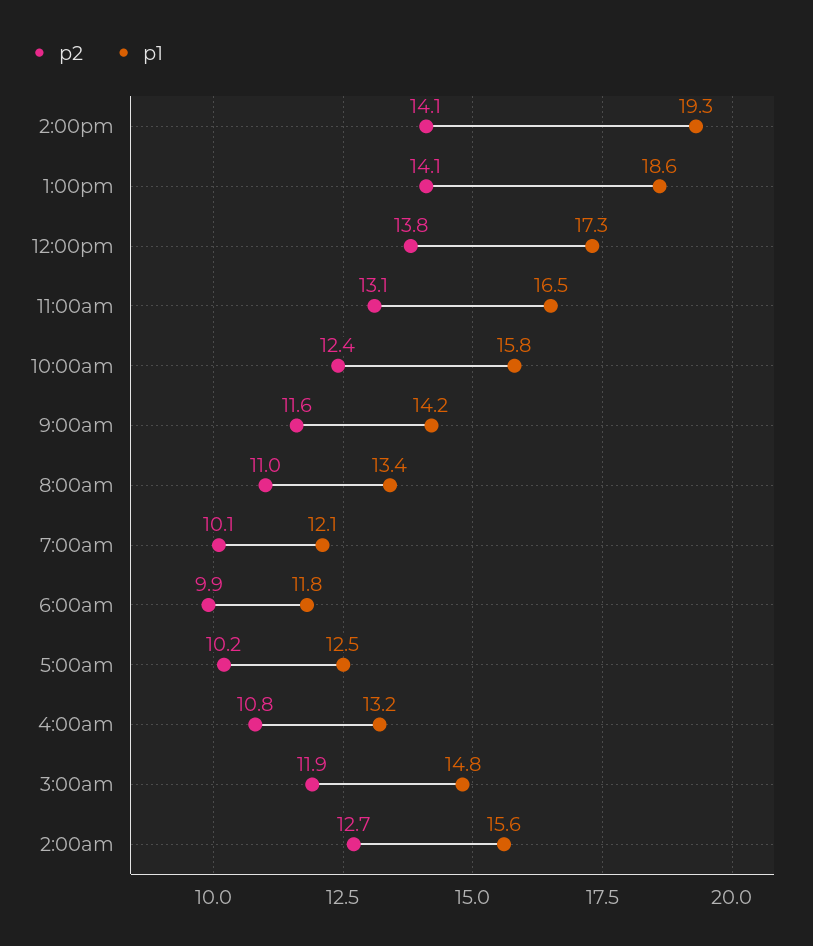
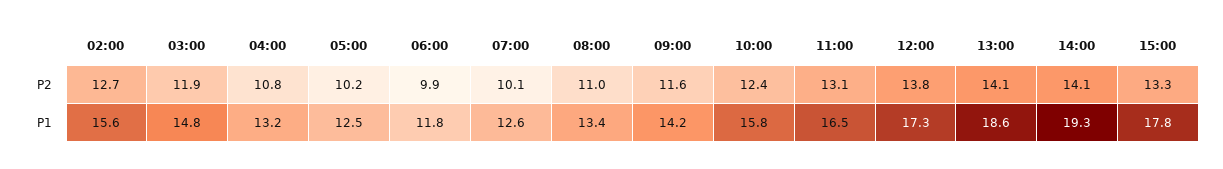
p1, 7:00am: 12.1 -> 12.6
p2, 15:00: none -> 13.3
p1, 15:00: none -> 17.8

